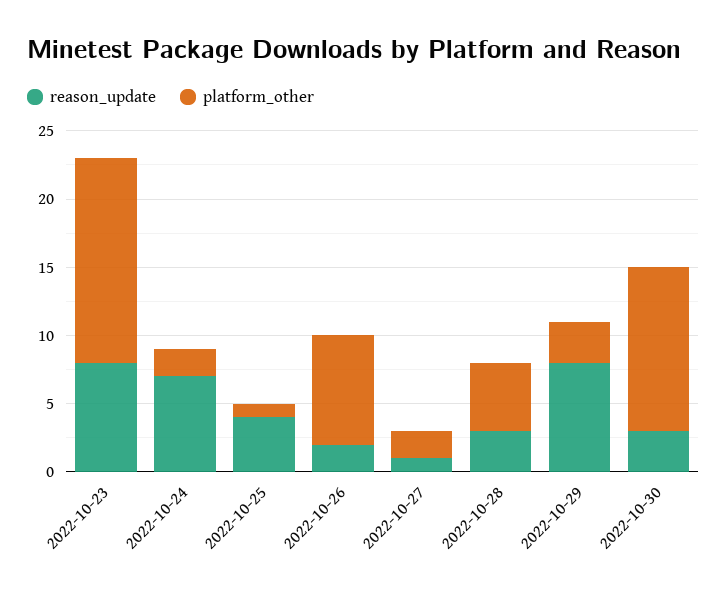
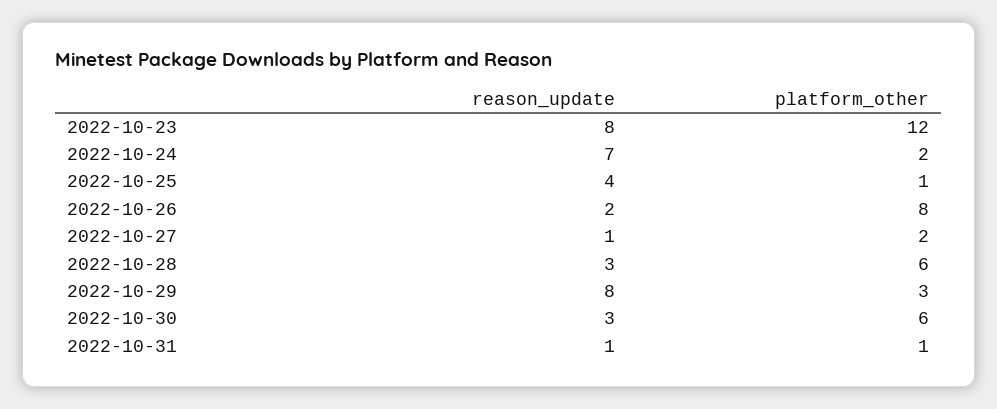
platform_other, 2022-10-23: 15 -> 12
platform_other, 2022-10-28: 5 -> 6
platform_other, 2022-10-30: 12 -> 6
reason_update, 2022-10-31: none -> 1
platform_other, 2022-10-31: none -> 1

